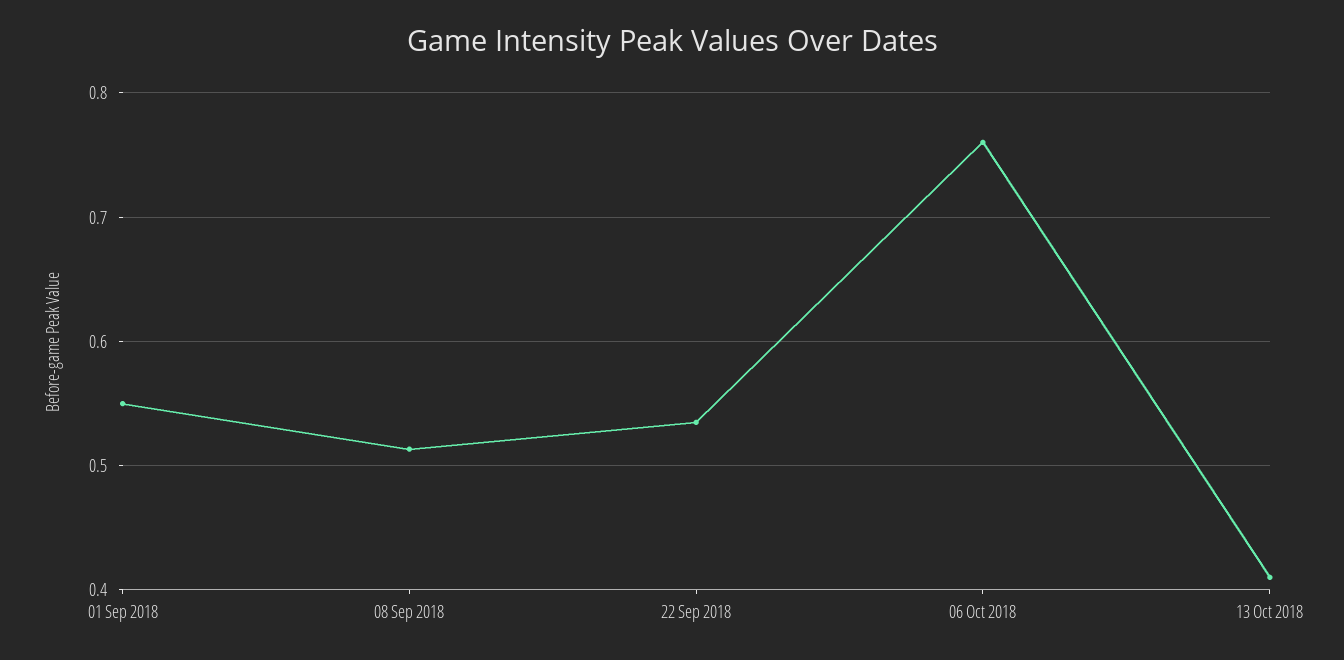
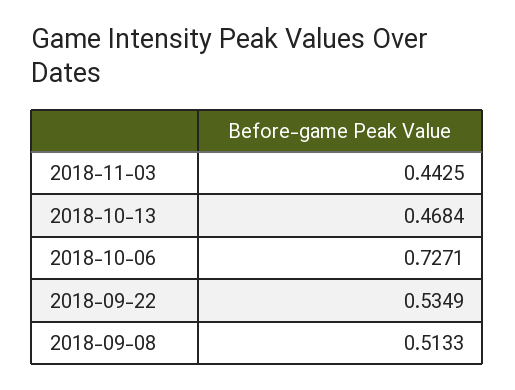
01 Sep 2018: 0.55 -> none
06 Oct 2018: 0.76 -> 0.7271
13 Oct 2018: 0.41 -> 0.4684
2018-11-03: none -> 0.4425

